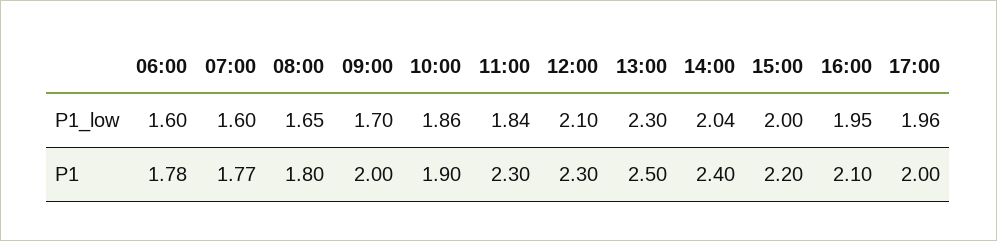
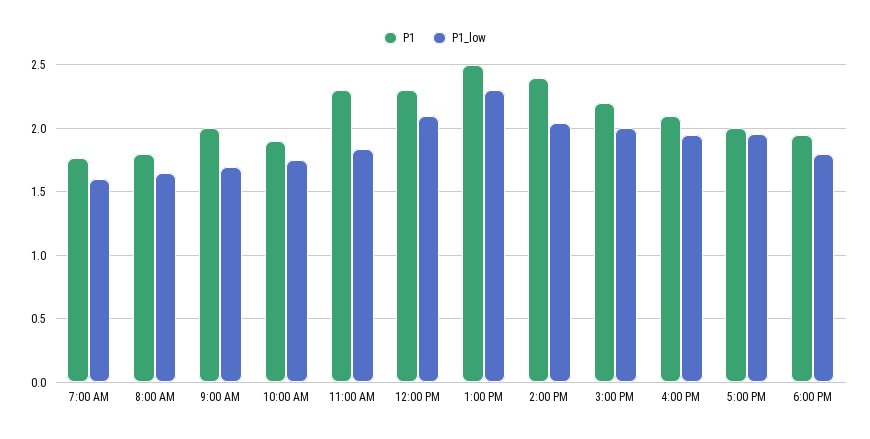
P1_low, 06:00: 1.6 -> none
P1_low, 10:00: 1.86 -> 1.75
P1, 06:00: 1.78 -> none
P1, 6:00 PM: none -> 1.95
P1_low, 6:00 PM: none -> 1.8

